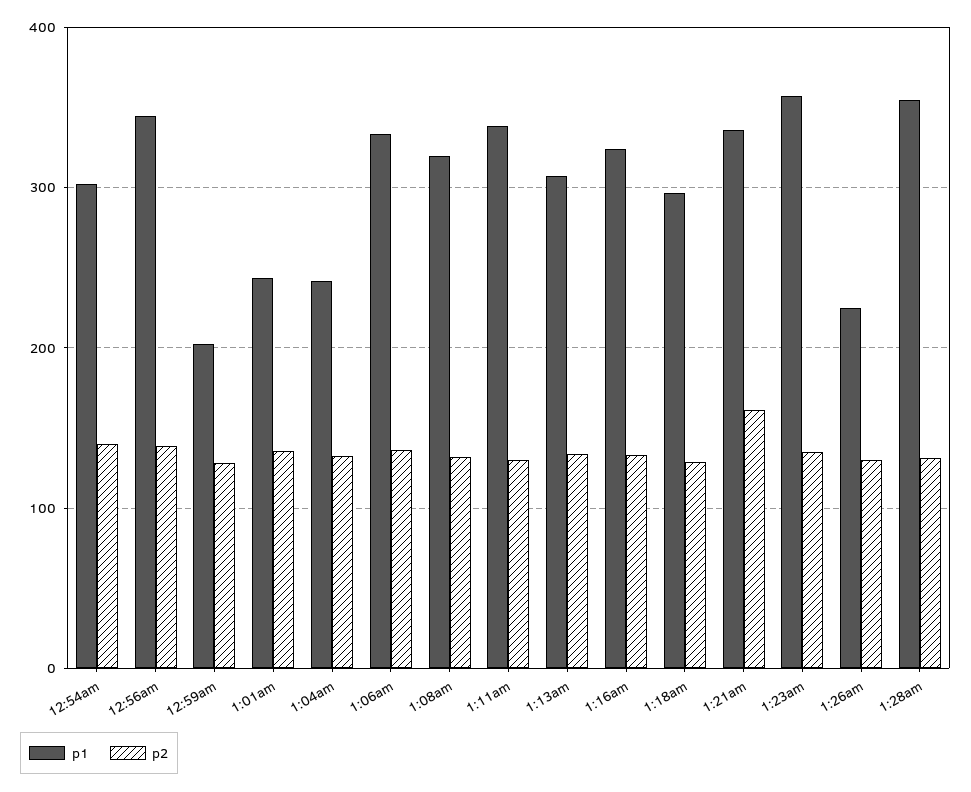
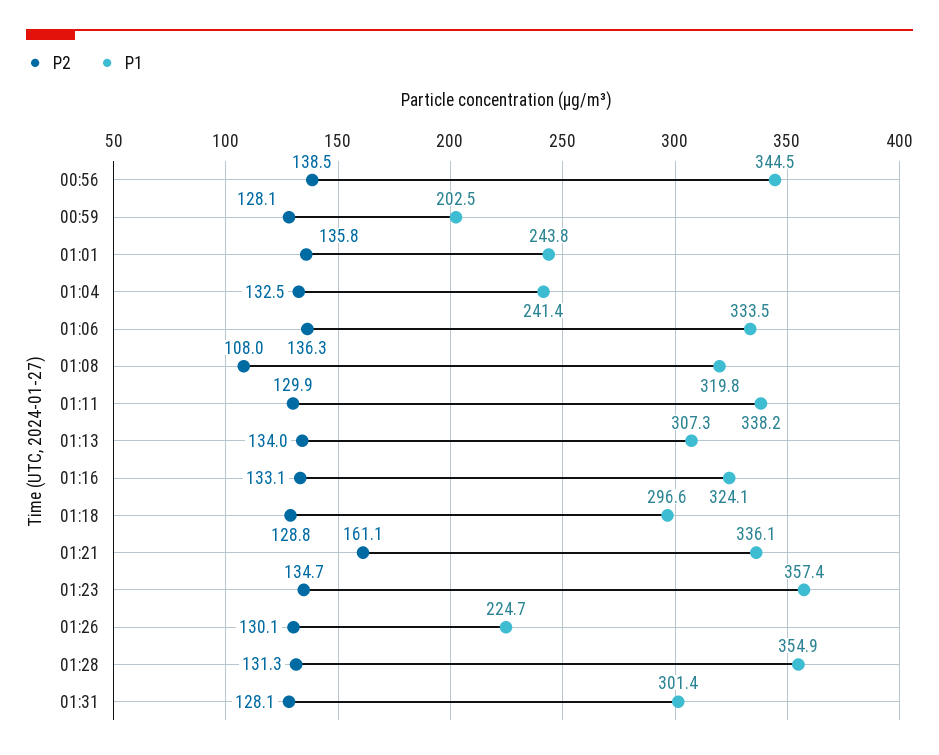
p1, 12:54am: 300 -> none
p2, 12:54am: 140 -> none
p2, 1:08am: 130 -> 108
p2, 01:31: none -> 128.1
p1, 01:31: none -> 301.4

